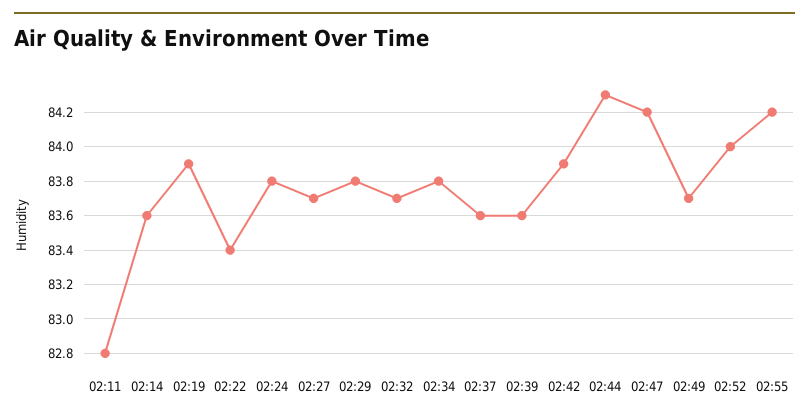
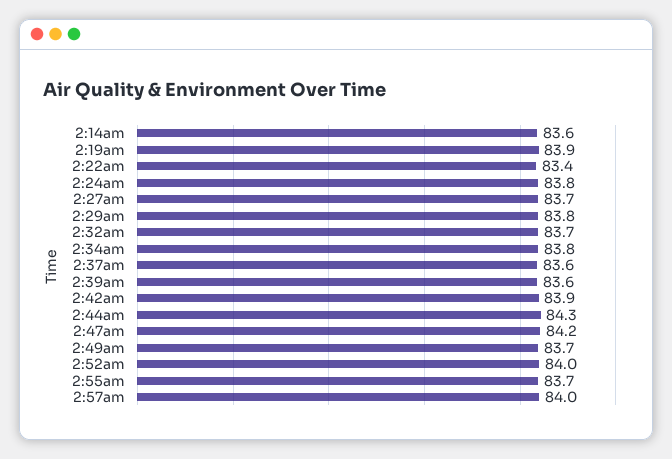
02:11: 82.8 -> none
02:55: 84.2 -> 83.7
2:57am: none -> 84

